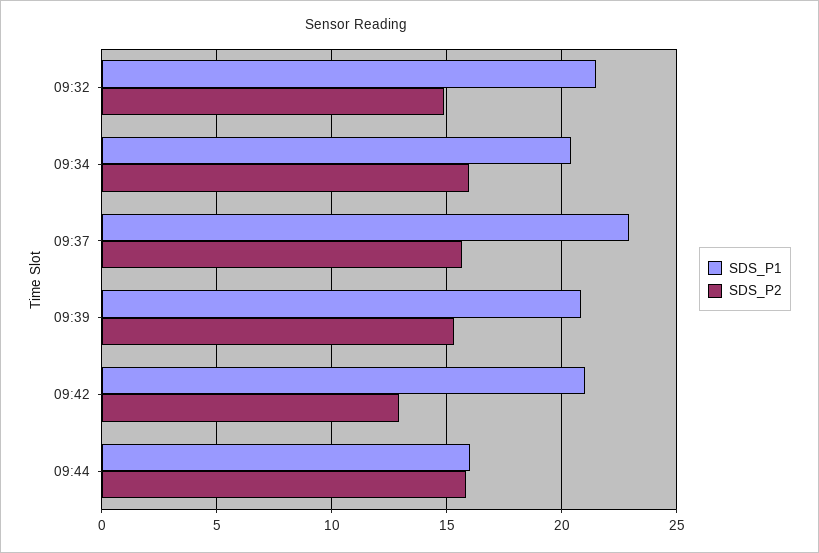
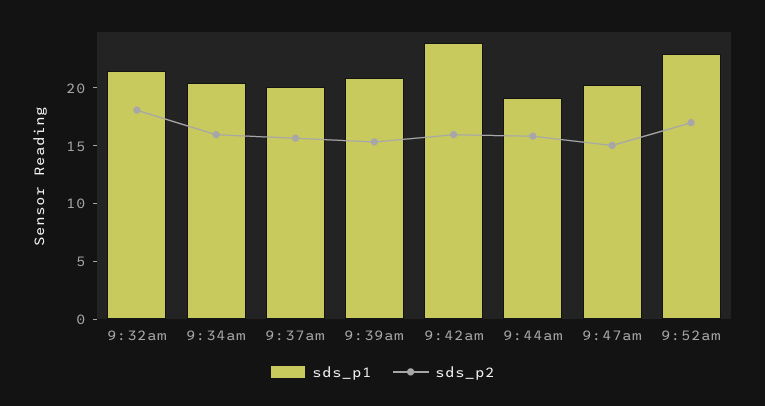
SDS_P2, 09:32: 15 -> 18
SDS_P1, 09:37: 23 -> 20
SDS_P1, 09:42: 21 -> 24
SDS_P2, 09:42: 13 -> 16
SDS_P1, 09:44: 16 -> 19
SDS_P1, 9:47am: none -> 20
SDS_P2, 9:47am: none -> 15
SDS_P1, 9:52am: none -> 23
SDS_P2, 9:52am: none -> 17

